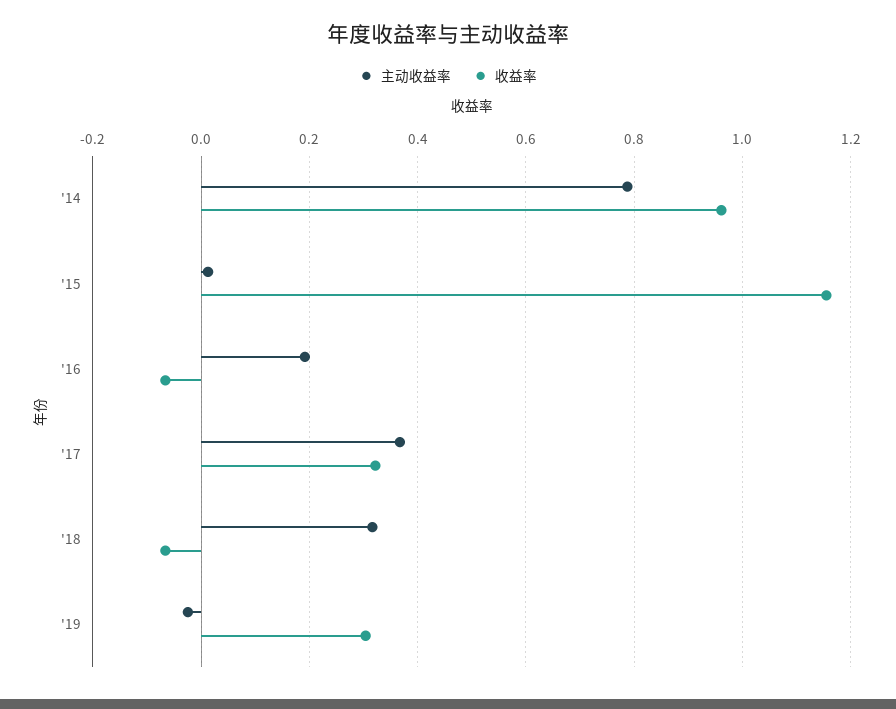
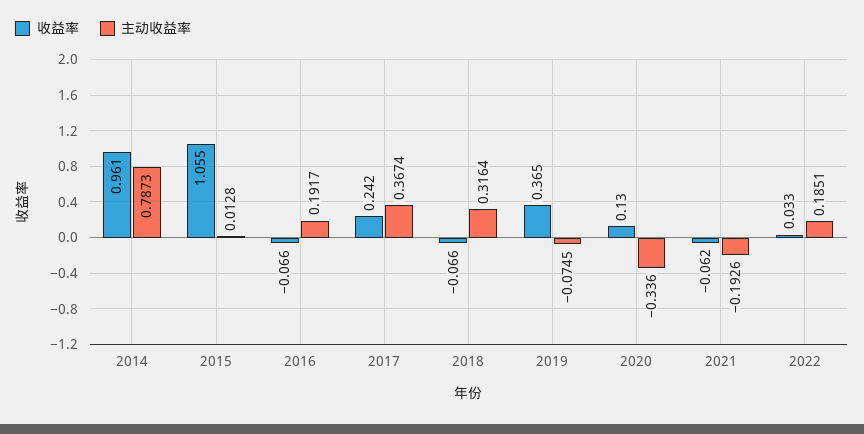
收益率, '15: 1.16 -> 1.055
收益率, '17: 0.32 -> 0.242
主动收益率, '19: -0.02 -> -0.0745
收益率, '19: 0.3 -> 0.365
收益率, 2020: none -> 0.13
主动收益率, 2020: none -> -0.336
收益率, 2021: none -> -0.062
主动收益率, 2021: none -> -0.1926
收益率, 2022: none -> 0.033
主动收益率, 2022: none -> 0.1851

